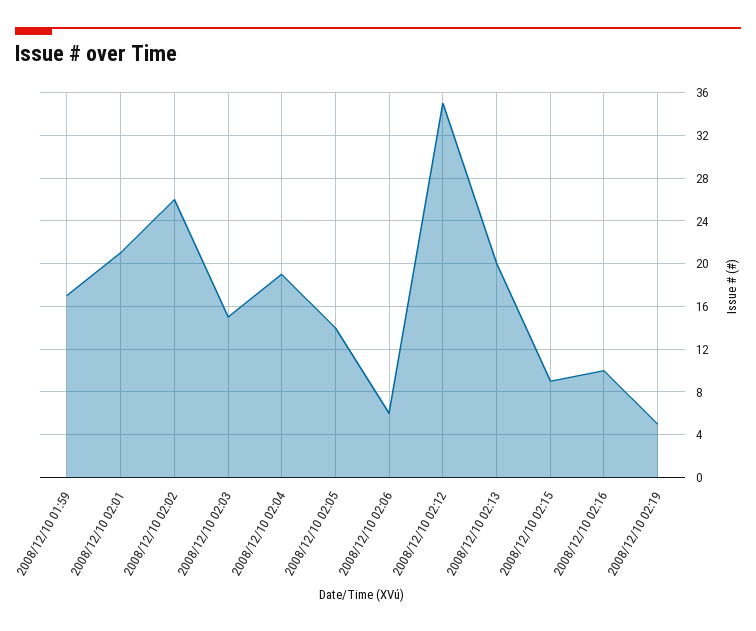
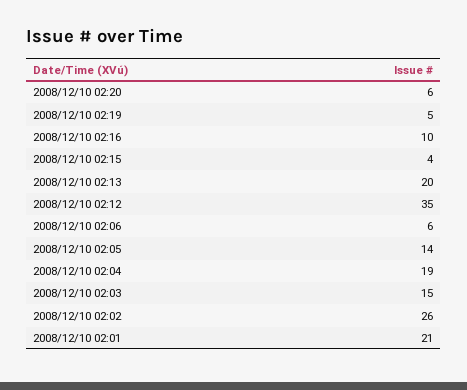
2008/12/10 01:59: 17 -> none
2008/12/10 02:15: 9 -> 4
2008/12/10 02:20: none -> 6

